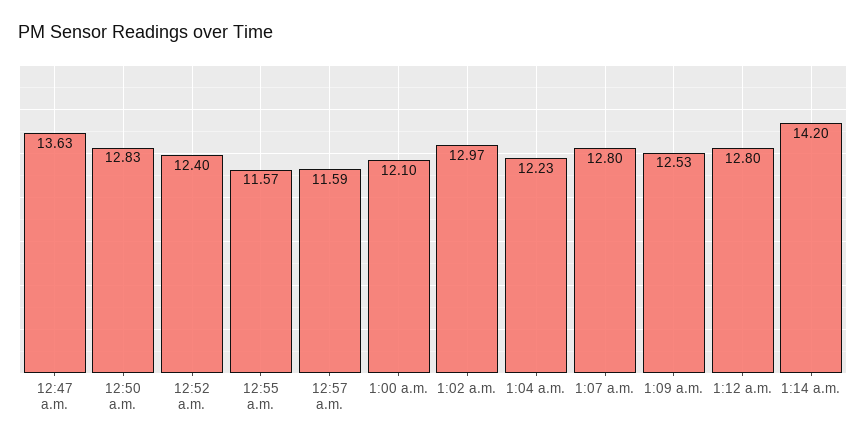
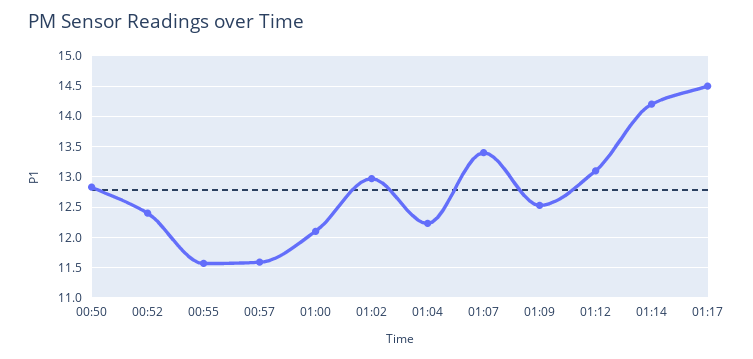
12:47 a.m.: 13.63 -> none
1:07 a.m.: 12.8 -> 13.4
1:12 a.m.: 12.8 -> 13.1
01:17: none -> 14.5

